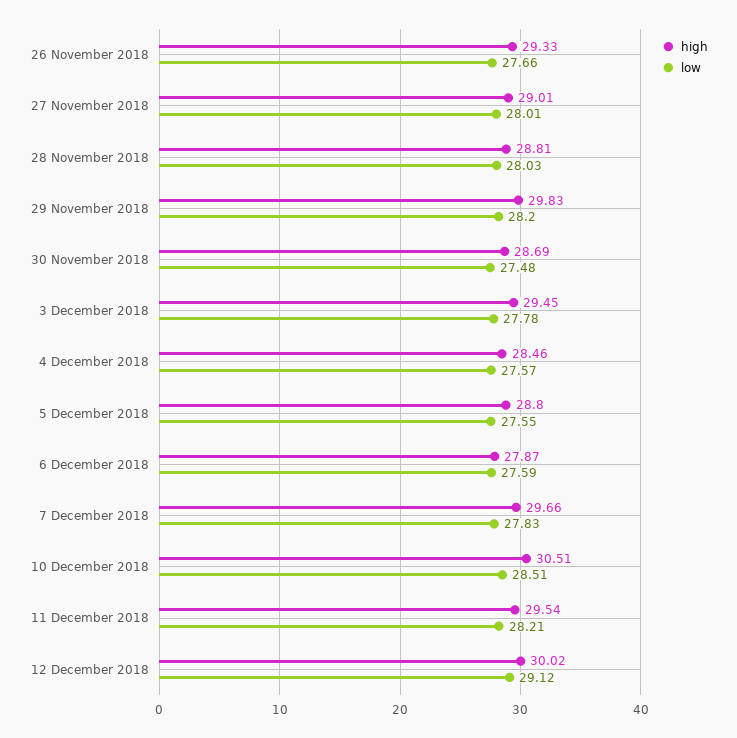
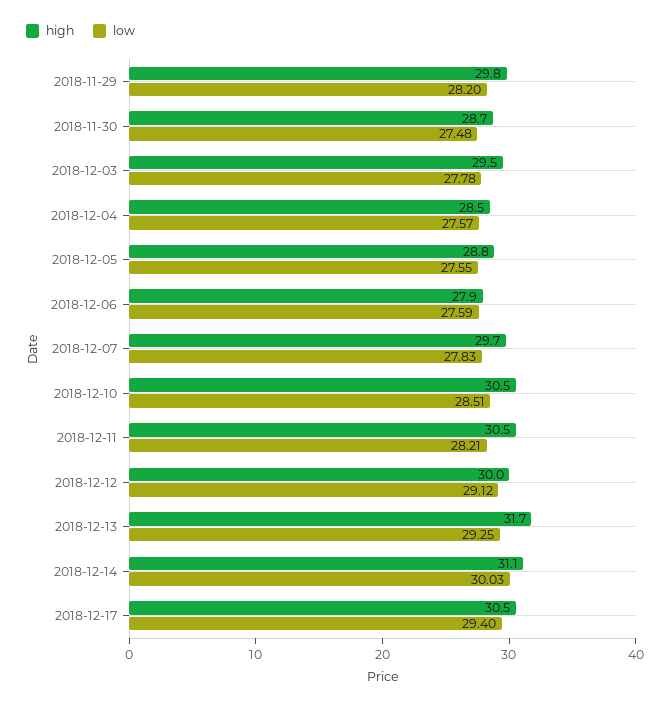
high, 26 November 2018: 29.33 -> none
low, 26 November 2018: 27.66 -> none
high, 27 November 2018: 29.01 -> none
low, 27 November 2018: 28.01 -> none
high, 28 November 2018: 28.81 -> none
low, 28 November 2018: 28.03 -> none
high, 11 December 2018: 29.54 -> 30.5
high, 2018-12-13: none -> 31.7
low, 2018-12-13: none -> 29.25
high, 2018-12-14: none -> 31.1
low, 2018-12-14: none -> 30.03
high, 2018-12-17: none -> 30.5
low, 2018-12-17: none -> 29.4

